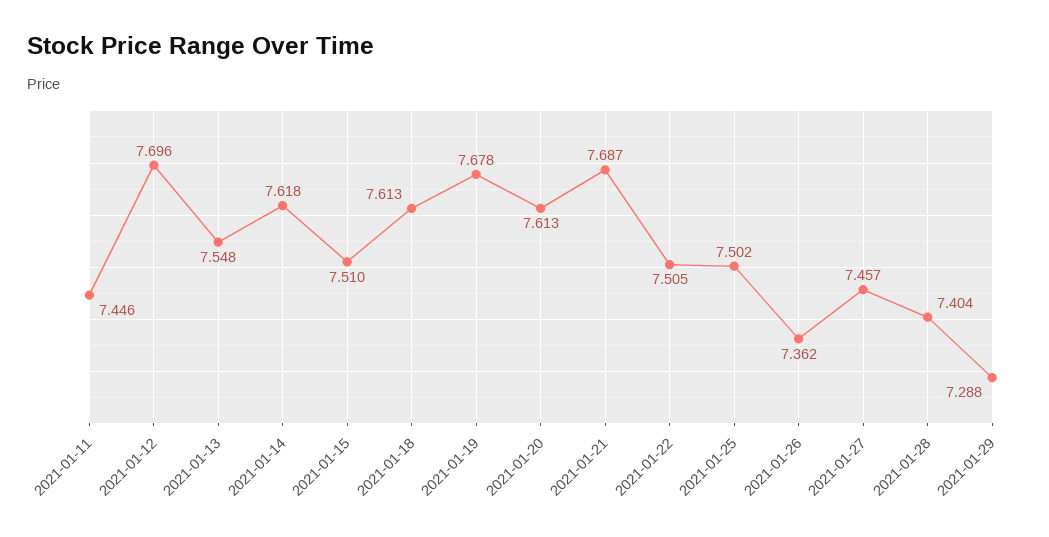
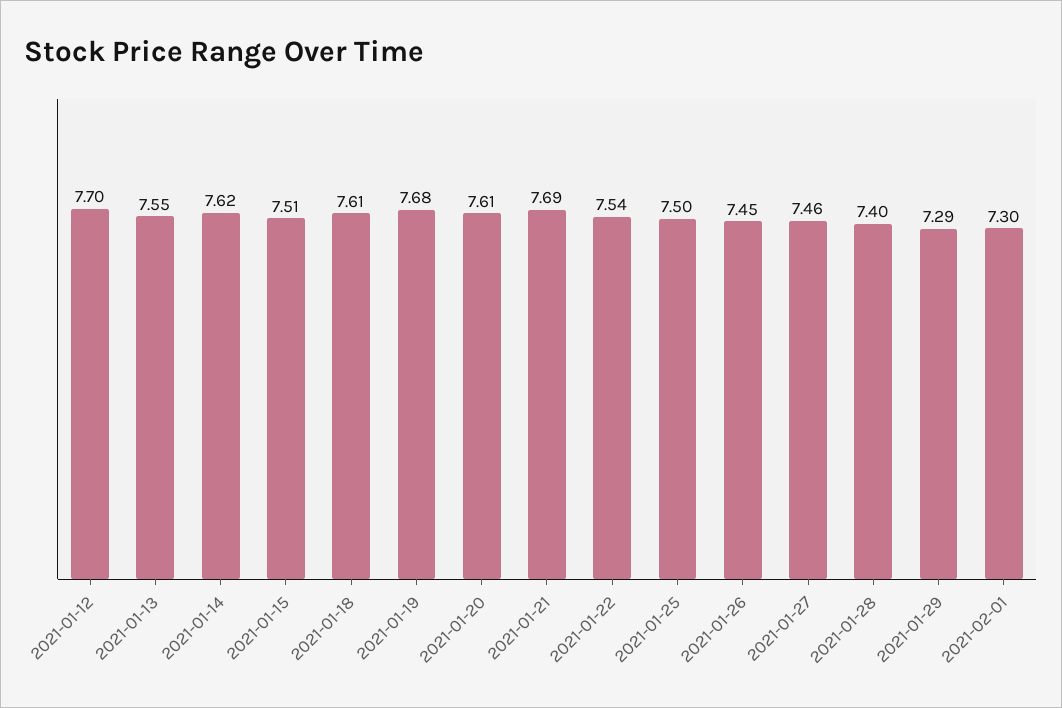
2021-01-11: 7.446 -> none
2021-01-22: 7.505 -> 7.54
2021-01-26: 7.362 -> 7.45
2021-02-01: none -> 7.3

